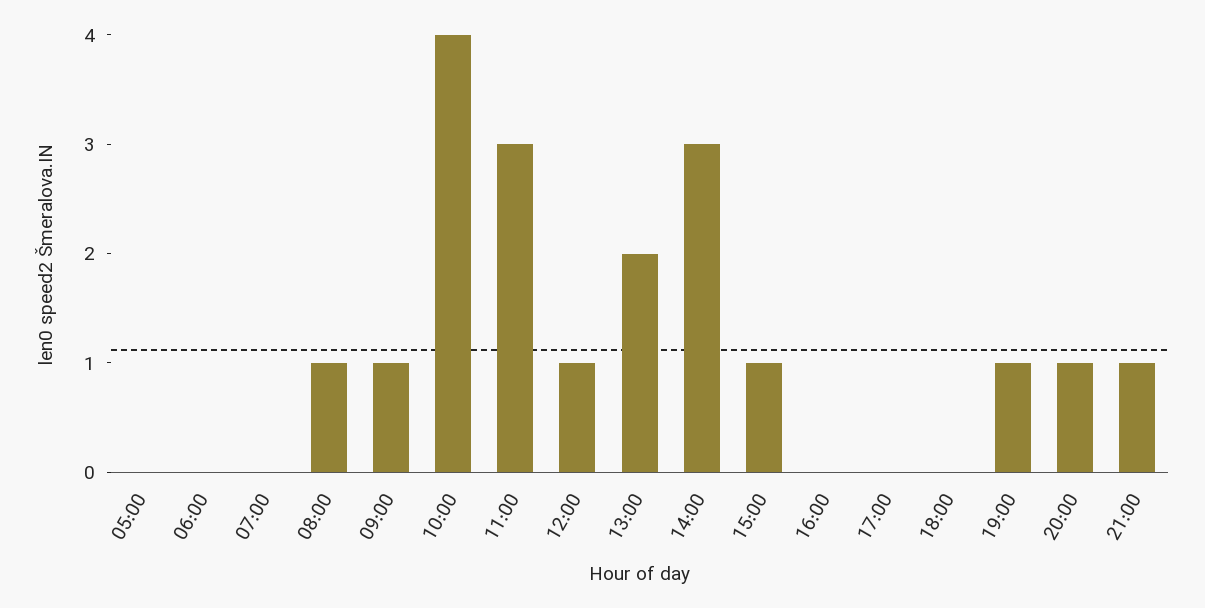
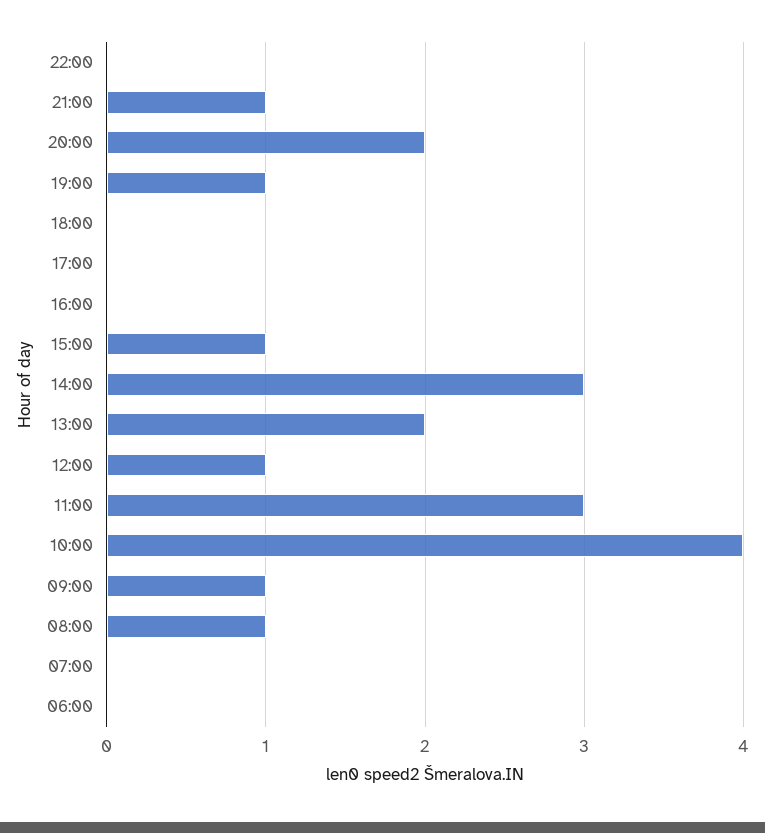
05:00: 0 -> none
20:00: 1 -> 2
22:00: none -> 0

